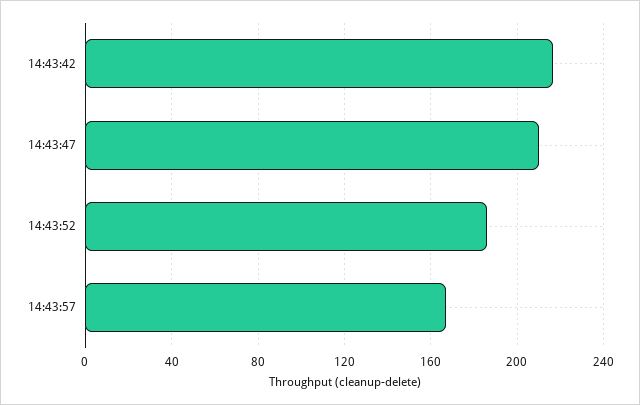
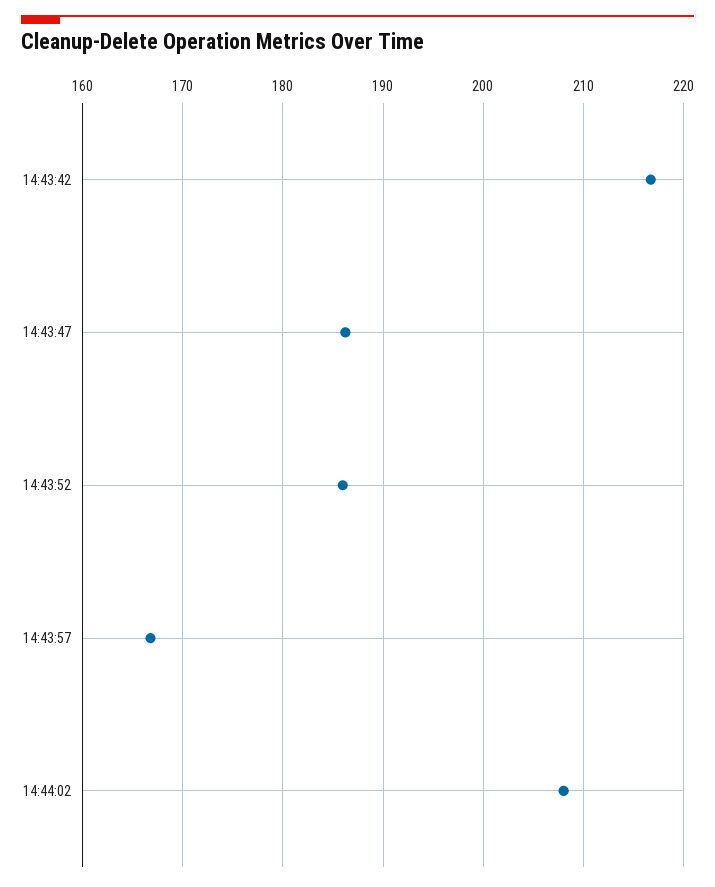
14:43:47: 210 -> 186
14:44:02: none -> 208

